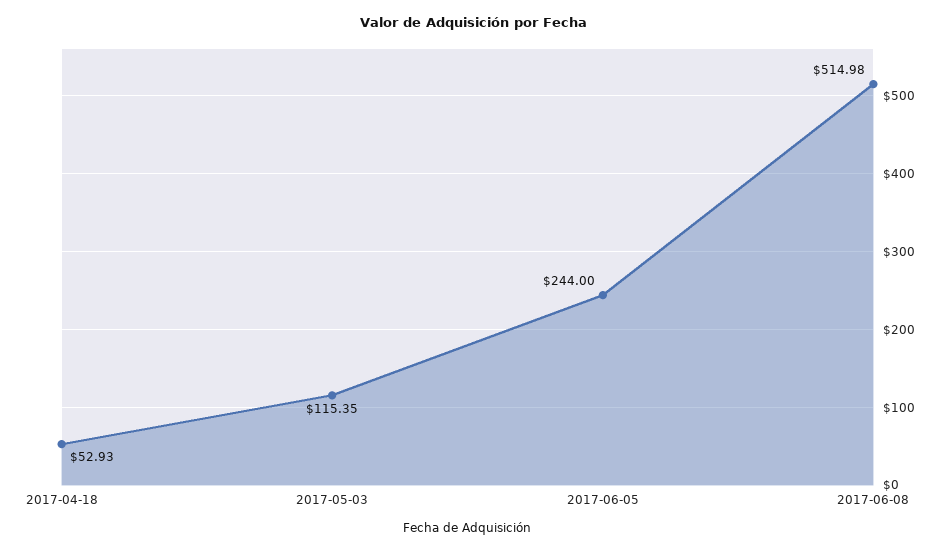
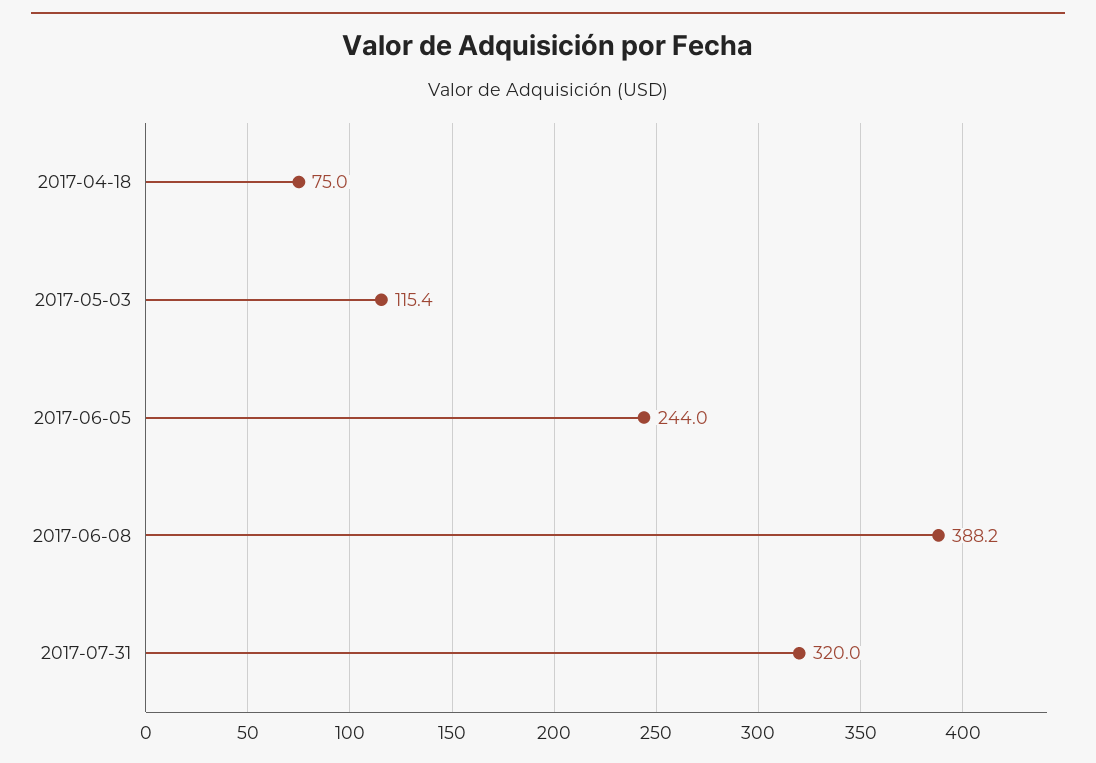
2017-04-18: 52.93 -> 75
2017-06-08: 514.98 -> 388.2
2017-07-31: none -> 320

